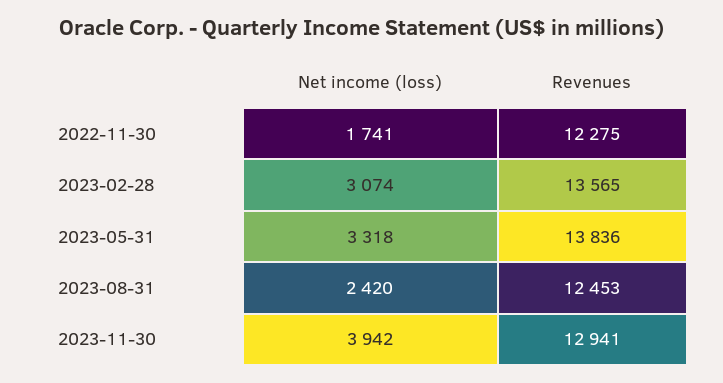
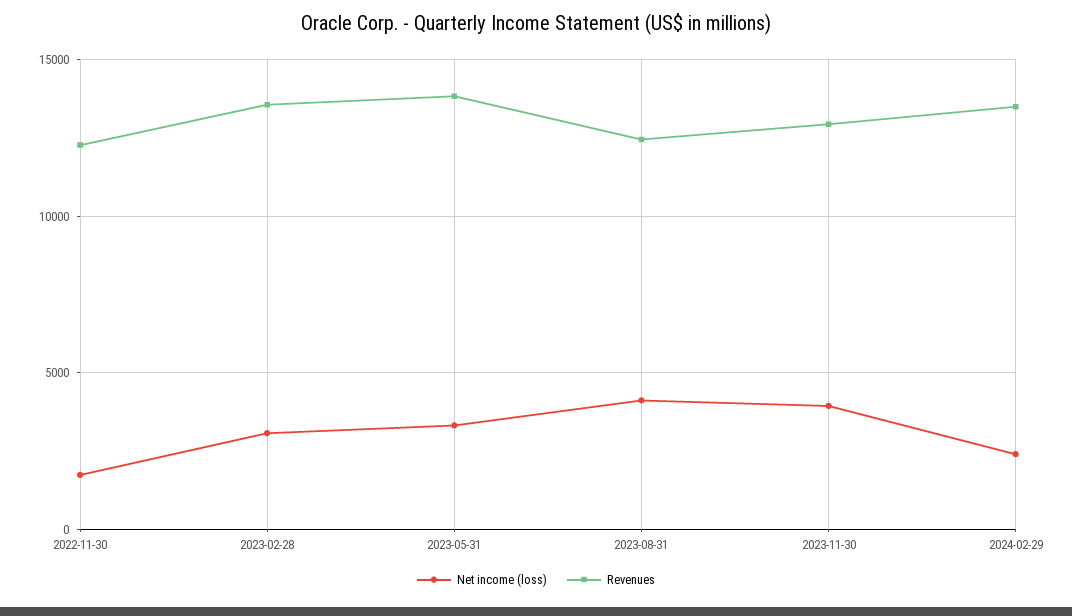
Net income (loss), 2023-08-31: 2420 -> 4000
Net income (loss), 2024-02-29: none -> 2500
Revenues, 2024-02-29: none -> 13500

